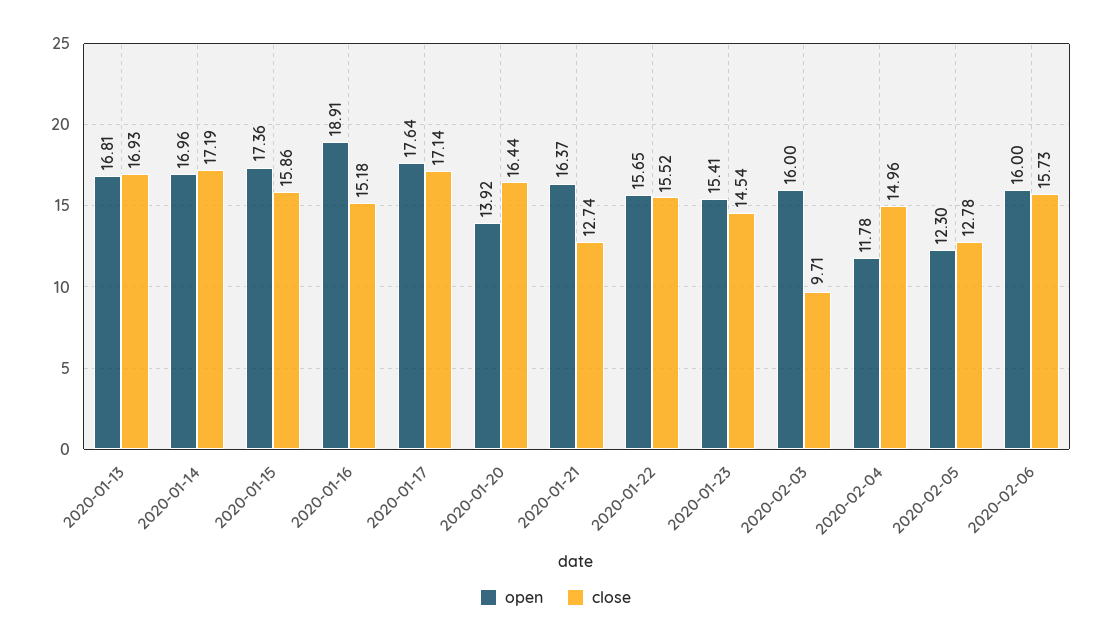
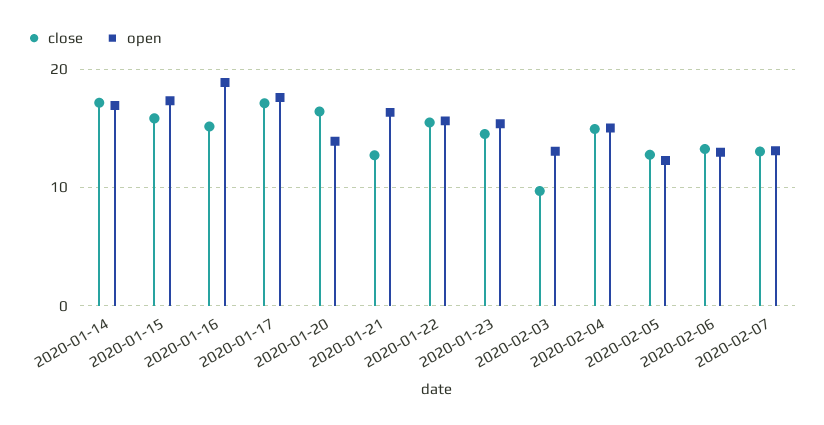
open, 2020-01-13: 16.81 -> none
close, 2020-01-13: 16.93 -> none
open, 2020-02-03: 16 -> 13
open, 2020-02-04: 11.78 -> 15
open, 2020-02-06: 16 -> 13
close, 2020-02-06: 15.73 -> 13
close, 2020-02-07: none -> 13
open, 2020-02-07: none -> 13

